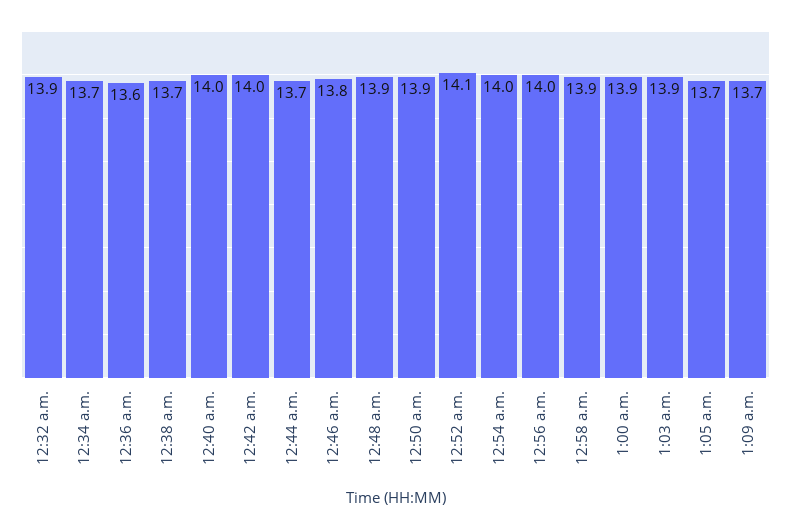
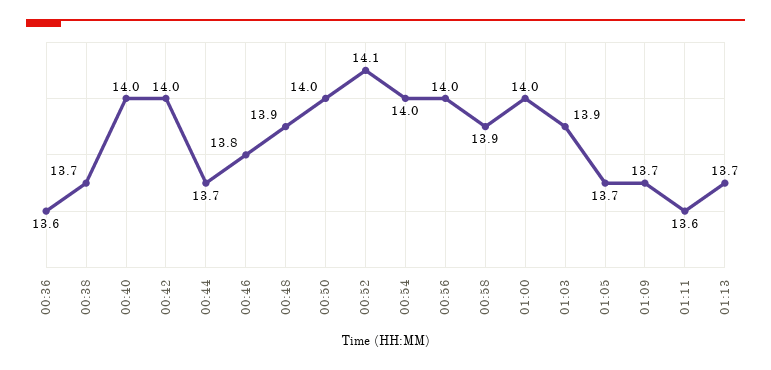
12:32 a.m.: 13.9 -> none
12:34 a.m.: 13.7 -> none
12:50 a.m.: 13.9 -> 14
1:00 a.m.: 13.9 -> 14
01:11: none -> 13.6
01:13: none -> 13.7

